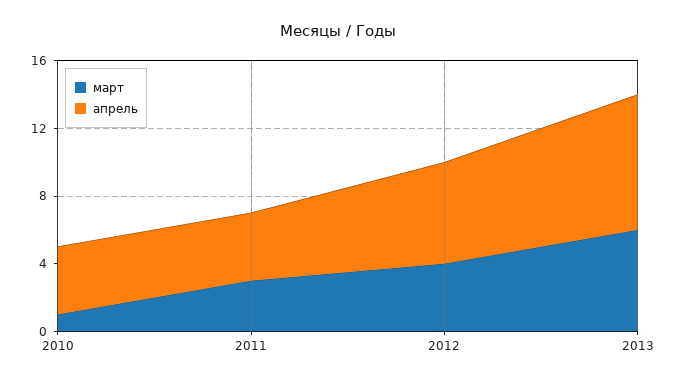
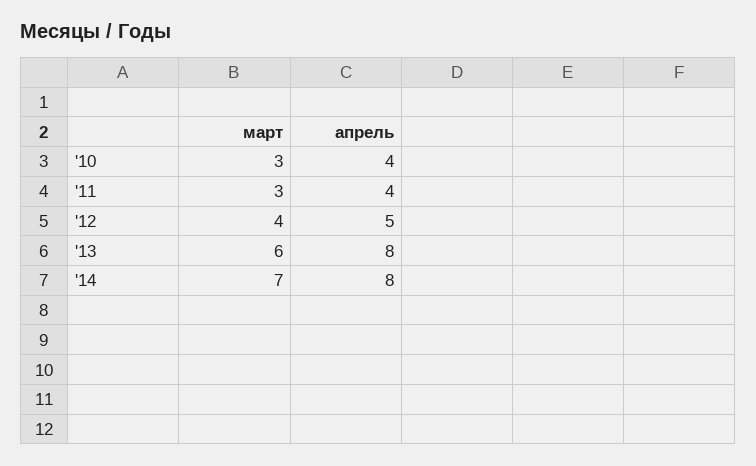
март, 2010: 1 -> 3
апрель, 2012: 6 -> 5
март, '14: none -> 7
апрель, '14: none -> 8

